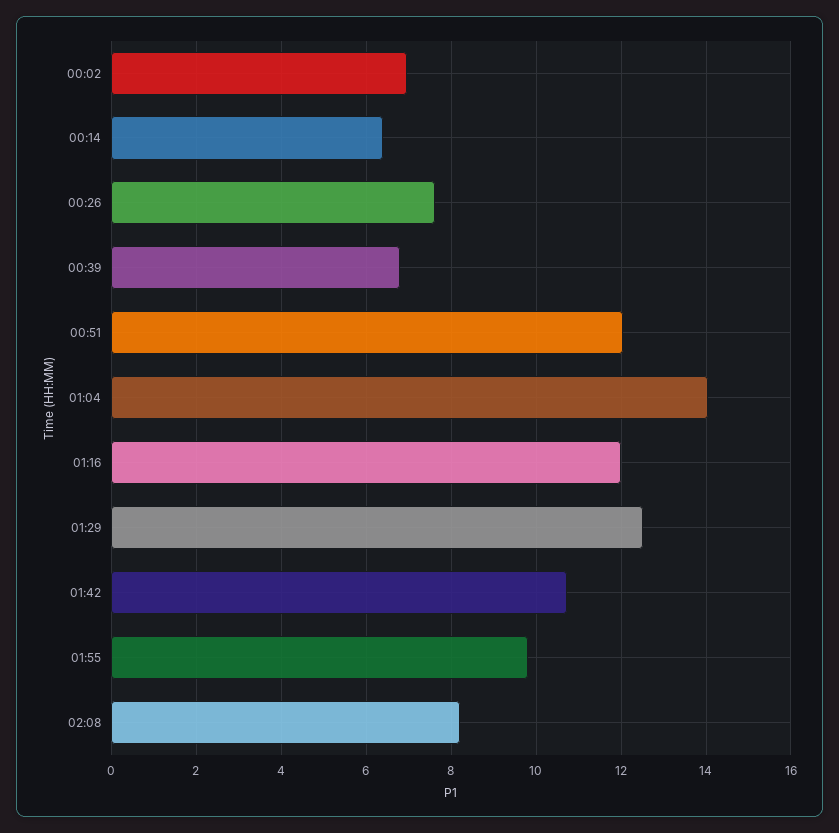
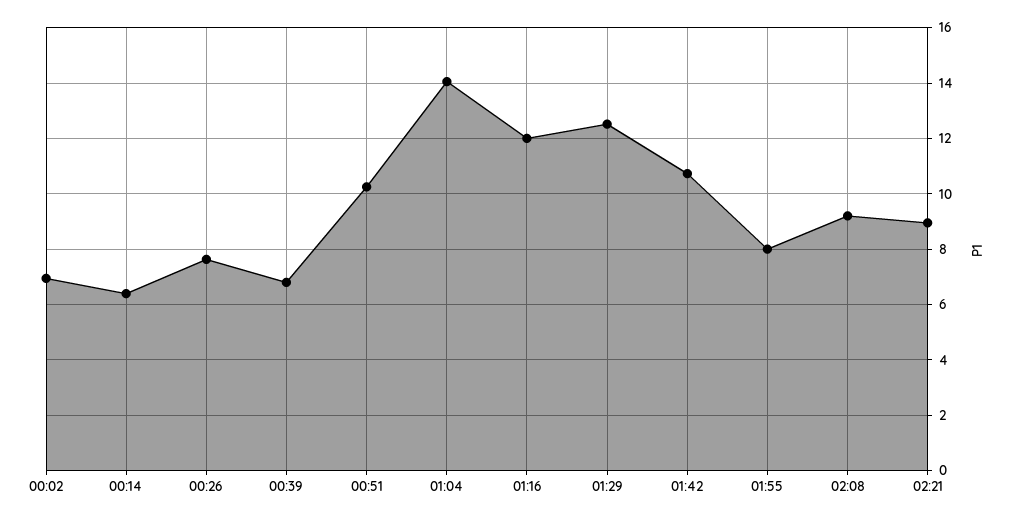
00:51: 12 -> 10.25
01:55: 9.8 -> 8
02:08: 8.2 -> 9.25
02:21: none -> 9

